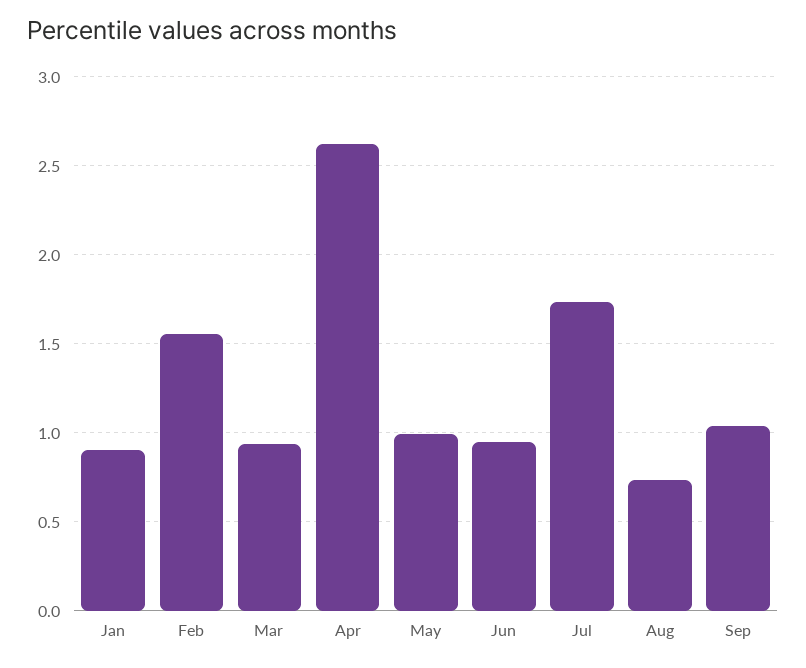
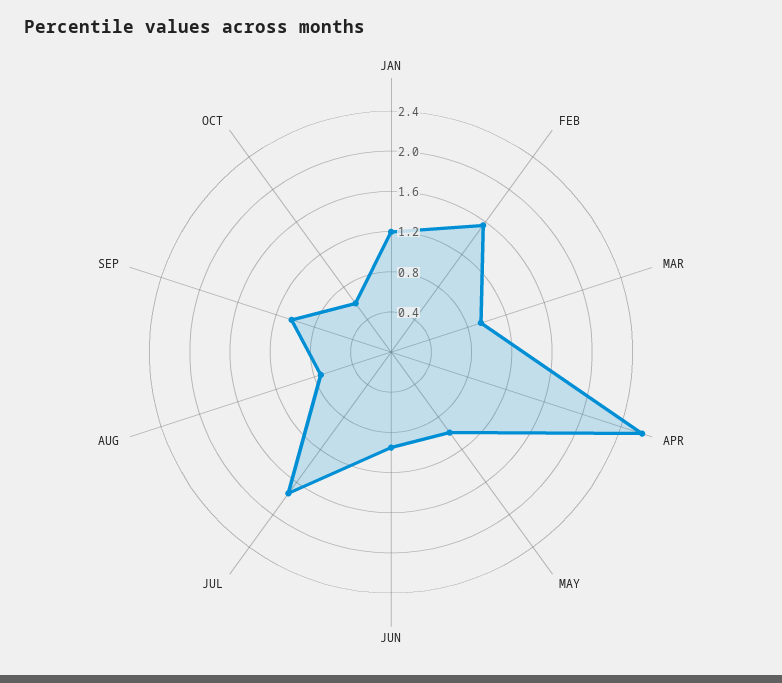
Jan: 0.9 -> 1.2
OCT: none -> 0.6

